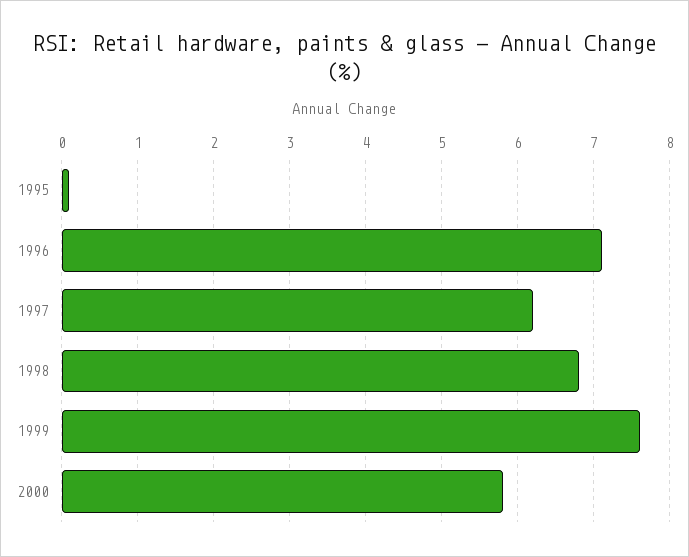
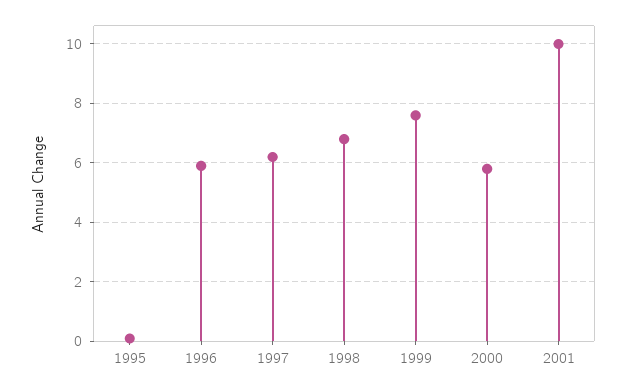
1996: 7.1 -> 6
2001: none -> 10

